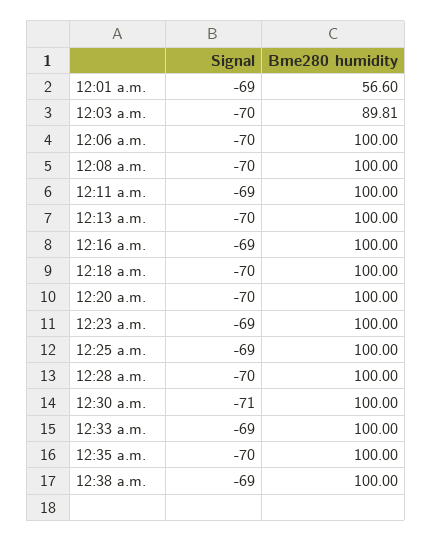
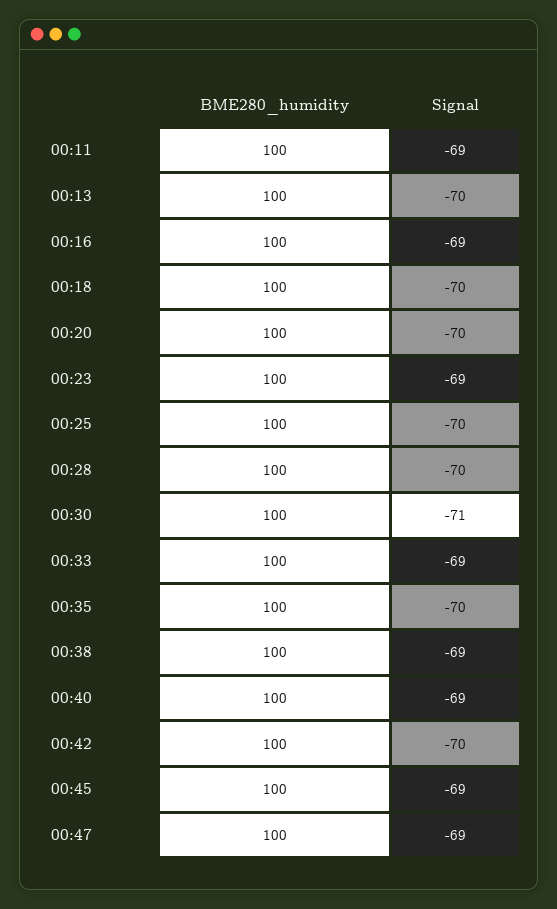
Signal, 12:01 a.m.: -69 -> none
Bme280 humidity, 12:01 a.m.: 56.6 -> none
Signal, 12:03 a.m.: -70 -> none
Bme280 humidity, 12:03 a.m.: 89.81 -> none
Signal, 12:06 a.m.: -70 -> none
Bme280 humidity, 12:06 a.m.: 100 -> none
Signal, 12:08 a.m.: -70 -> none
Bme280 humidity, 12:08 a.m.: 100 -> none
Signal, 12:25 a.m.: -69 -> -70
Bme280 humidity, 00:40: none -> 100
Signal, 00:40: none -> -69
Bme280 humidity, 00:42: none -> 100
Signal, 00:42: none -> -70
Bme280 humidity, 00:45: none -> 100
Signal, 00:45: none -> -69
Bme280 humidity, 00:47: none -> 100
Signal, 00:47: none -> -69

